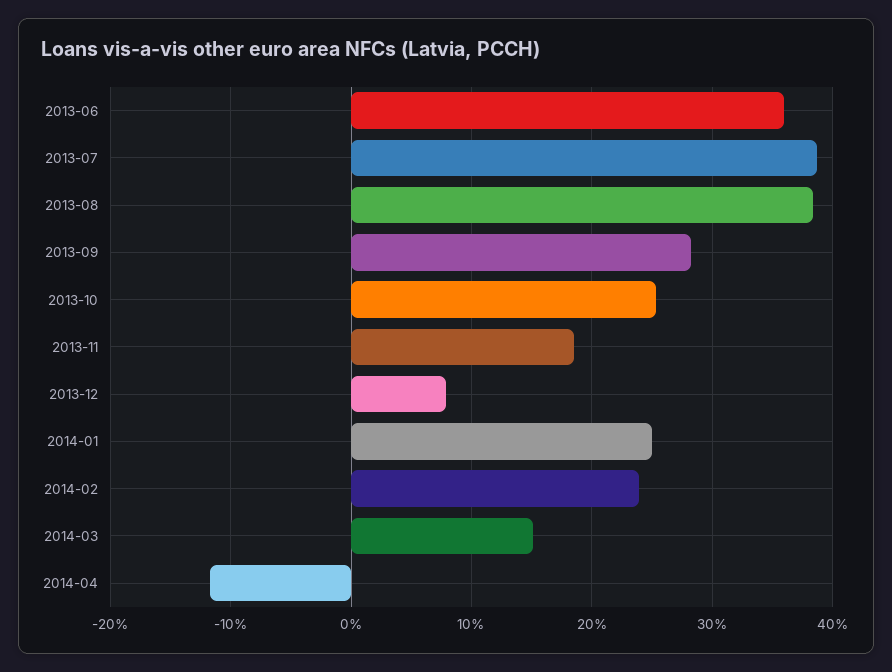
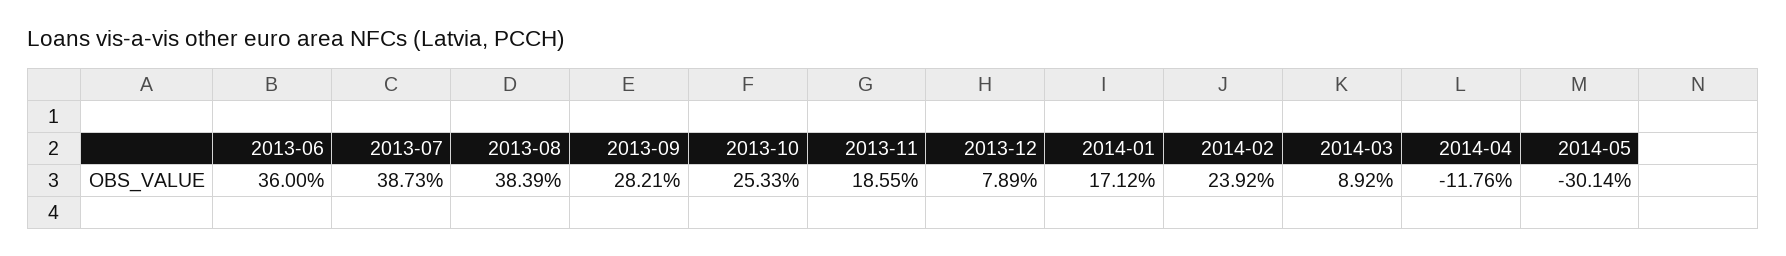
2014-01: 25 -> 17.12
2014-03: 15 -> 8.92
2014-05: none -> -30.14

